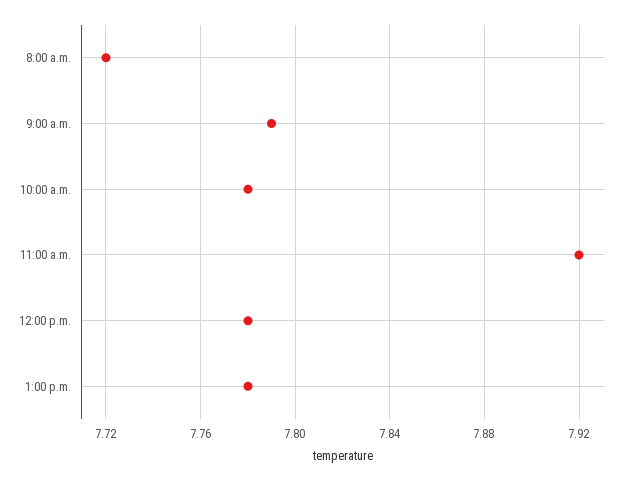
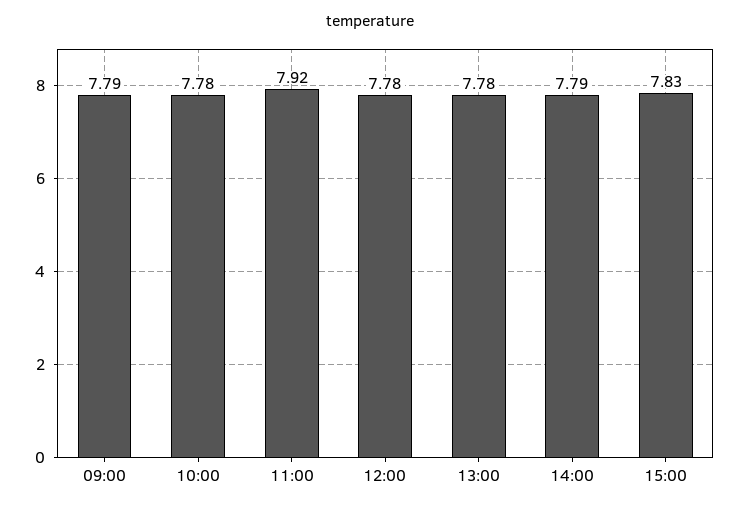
8:00 a.m.: 7.72 -> none
14:00: none -> 7.79
15:00: none -> 7.83

